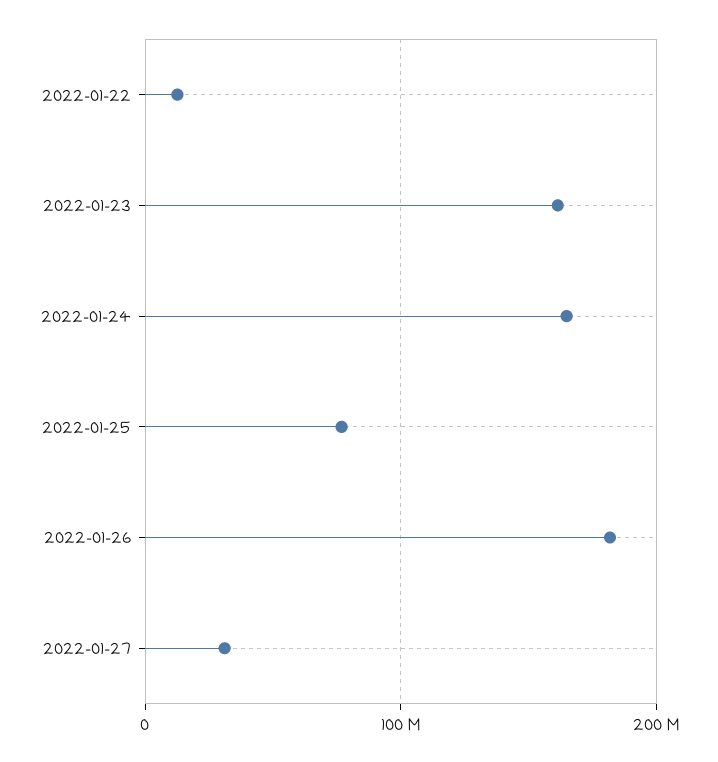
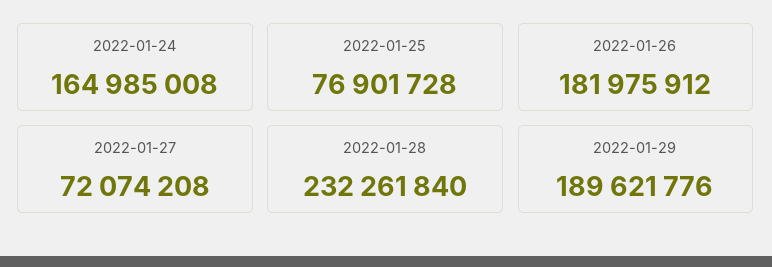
2022-01-22: 10000000 -> none
2022-01-23: 160000000 -> none
2022-01-27: 30000000 -> 72074208
2022-01-28: none -> 232261840
2022-01-29: none -> 189621776

